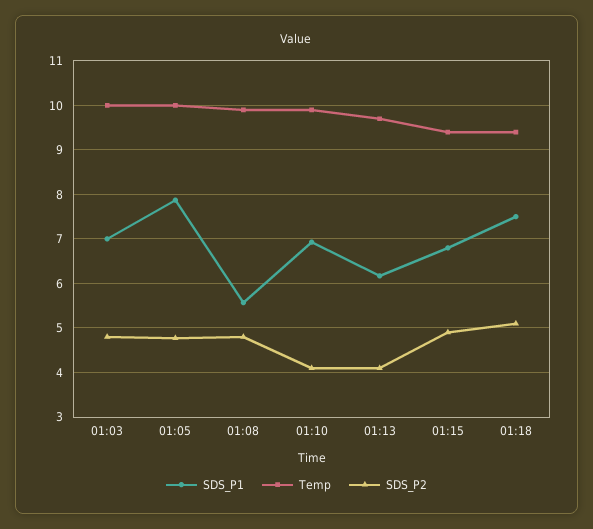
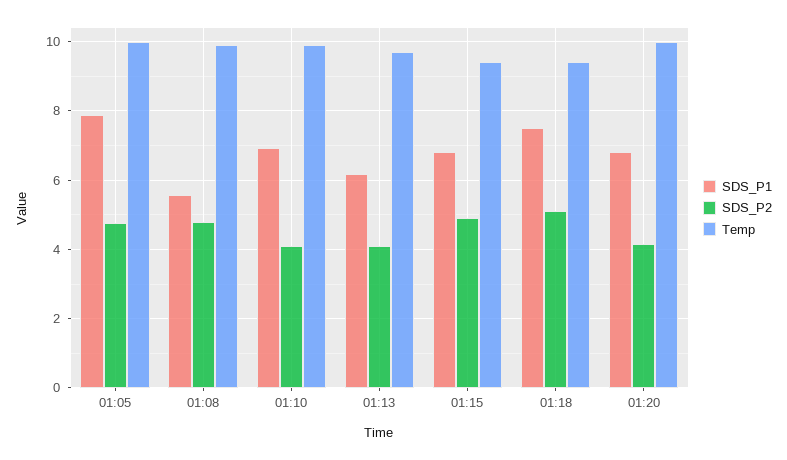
SDS_P1, 01:03: 7 -> none
Temp, 01:03: 10 -> none
SDS_P2, 01:03: 4.8 -> none
SDS_P1, 01:20: none -> 6.8
SDS_P2, 01:20: none -> 4.2
Temp, 01:20: none -> 10

